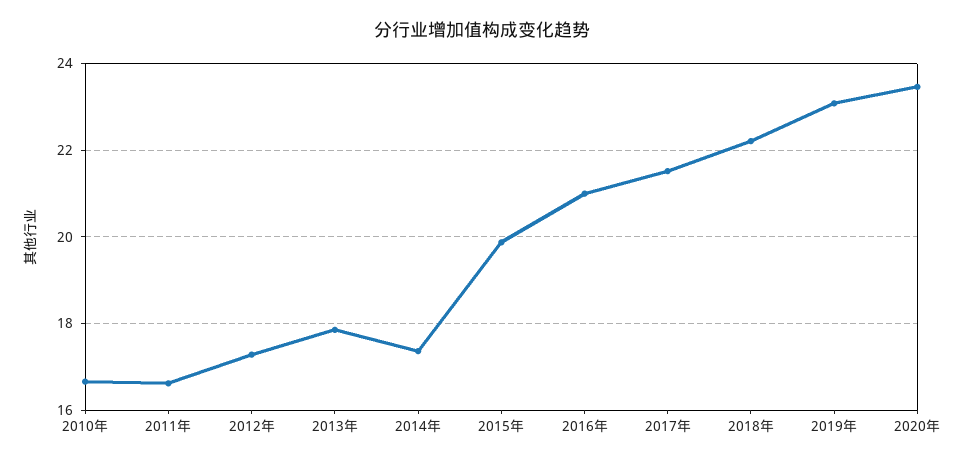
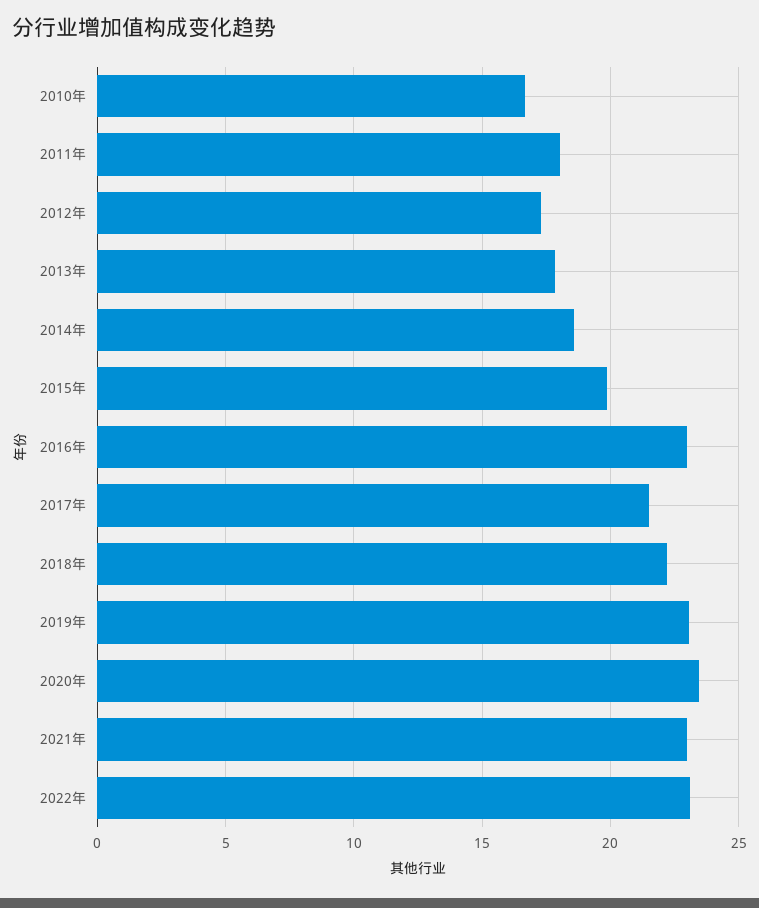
2011年: 16.6 -> 18
2014年: 17.4 -> 18.5
2016年: 21 -> 23
2021年: none -> 23
2022年: none -> 23

